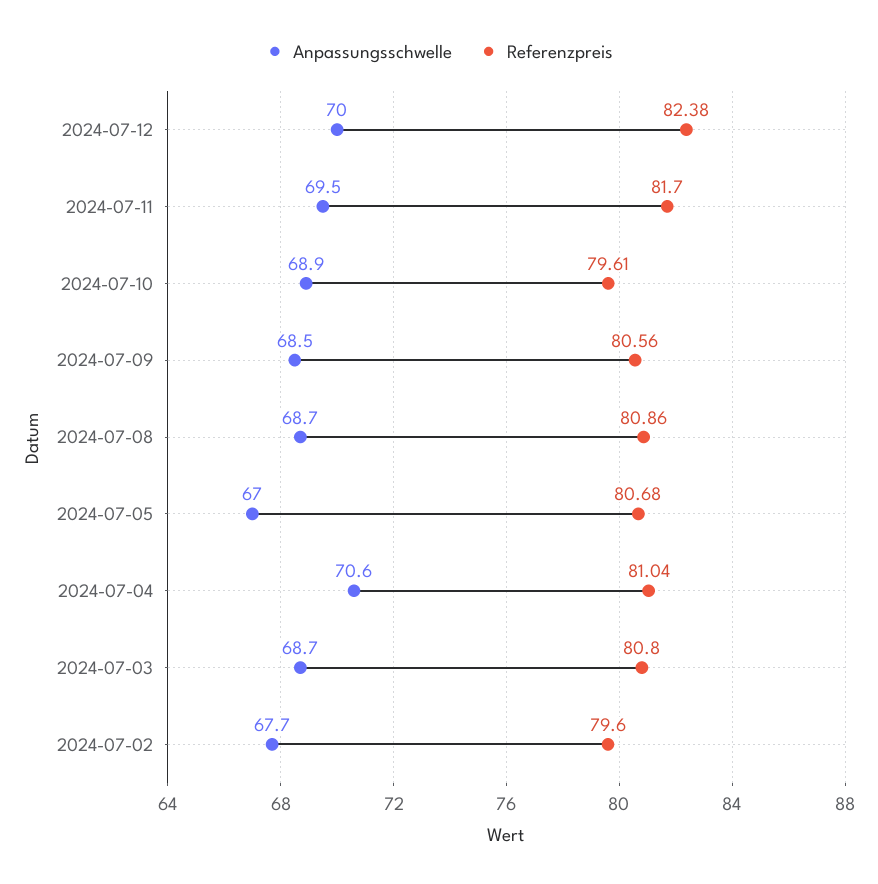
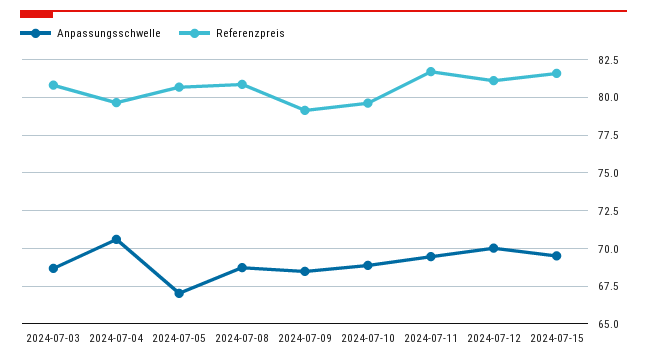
Referenzpreis, 2024-07-12: 82.38 -> 81
Referenzpreis, 2024-07-09: 80.56 -> 79
Referenzpreis, 2024-07-04: 81.04 -> 79.5
Anpassungsschwelle, 2024-07-02: 67.7 -> none
Referenzpreis, 2024-07-02: 79.6 -> none
Anpassungsschwelle, 2024-07-15: none -> 69.5
Referenzpreis, 2024-07-15: none -> 81.5

